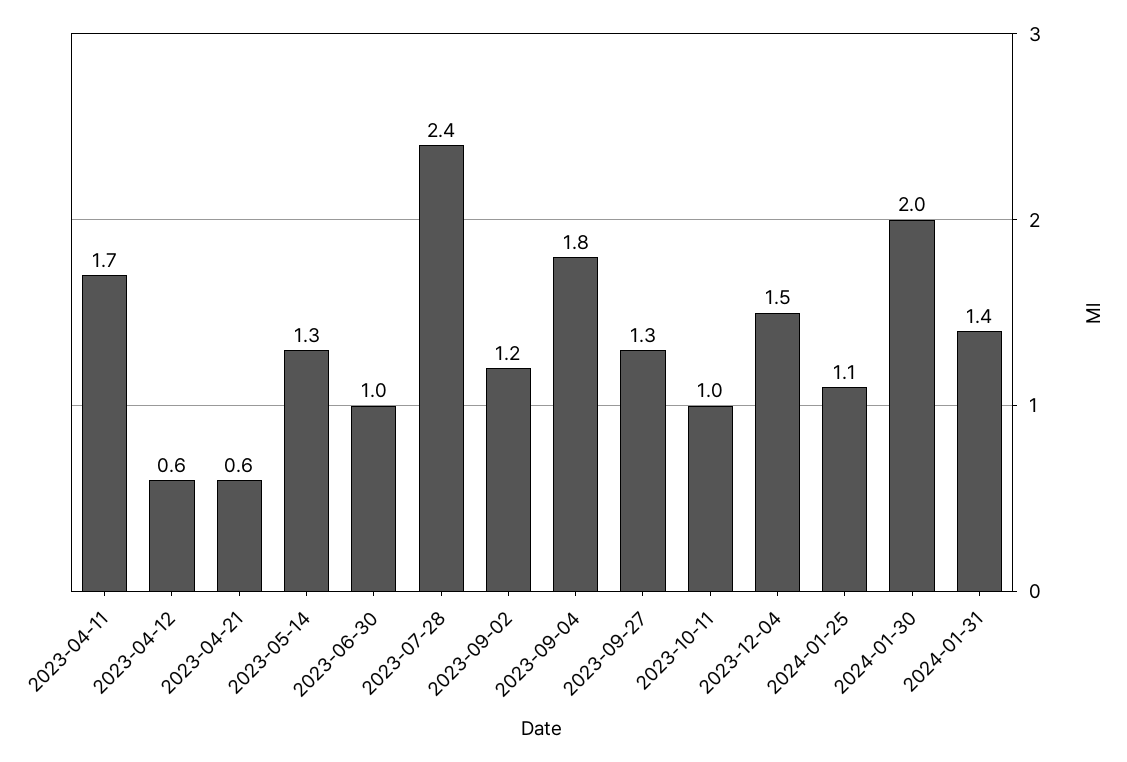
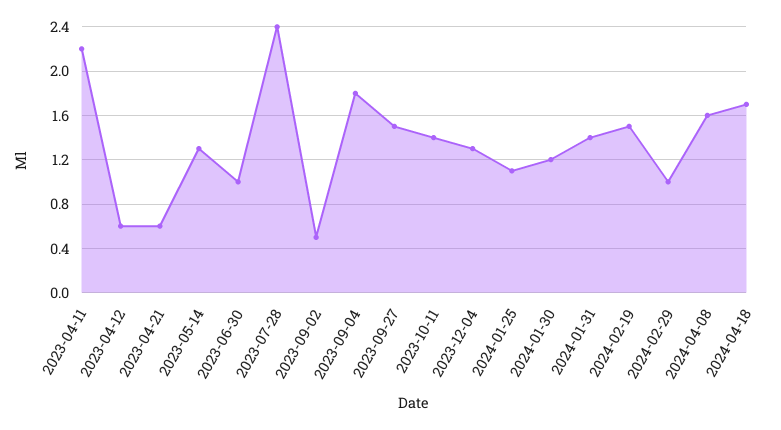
2023-04-11: 1.7 -> 2.2
2023-09-02: 1.2 -> 0.5
2023-09-27: 1.3 -> 1.5
2023-10-11: 1 -> 1.4
2023-12-04: 1.5 -> 1.3
2024-01-30: 2 -> 1.2
2024-02-19: none -> 1.5
2024-02-29: none -> 1
2024-04-08: none -> 1.6
2024-04-18: none -> 1.7

